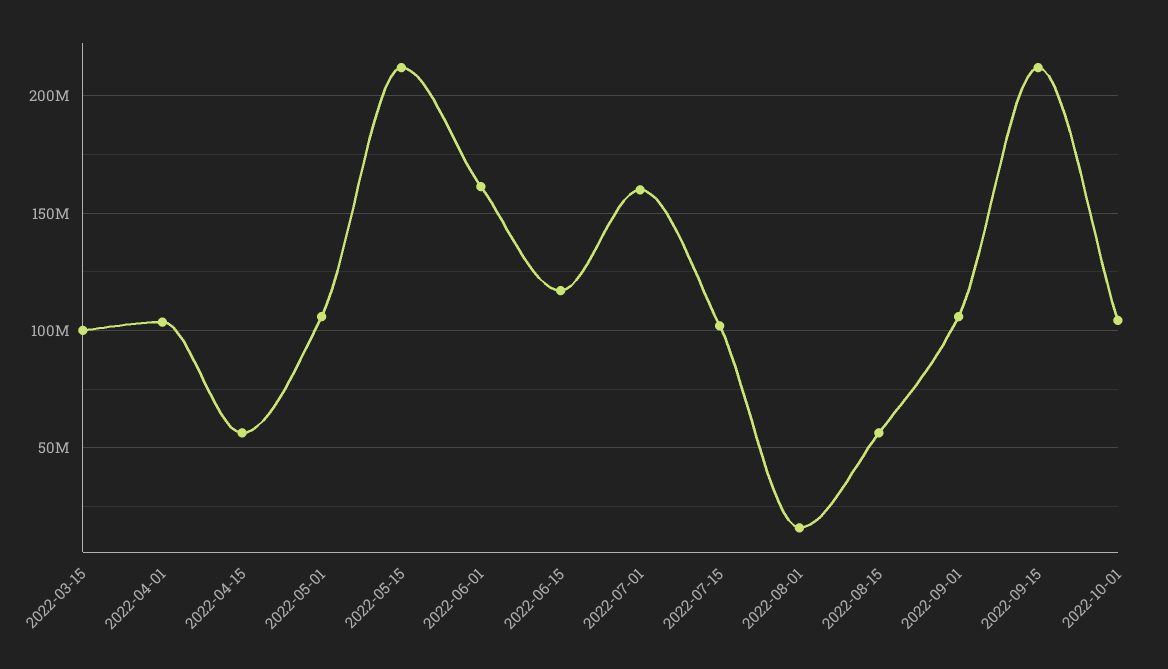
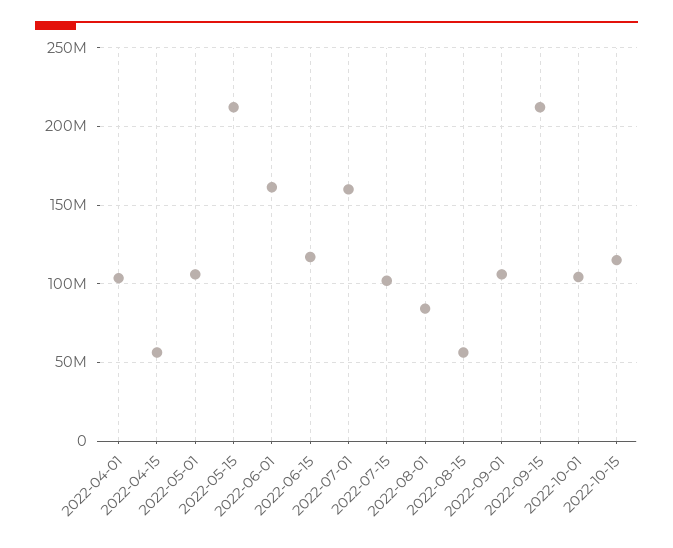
2022-03-15: 100000000 -> none
2022-08-01: 15000000 -> 85000000
2022-10-15: none -> 115000000

